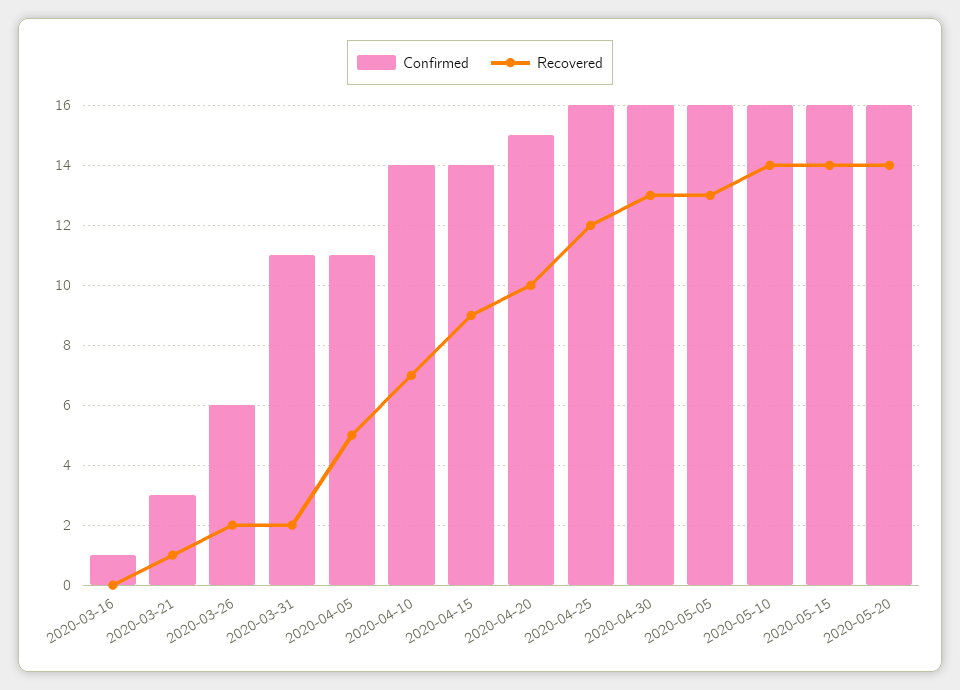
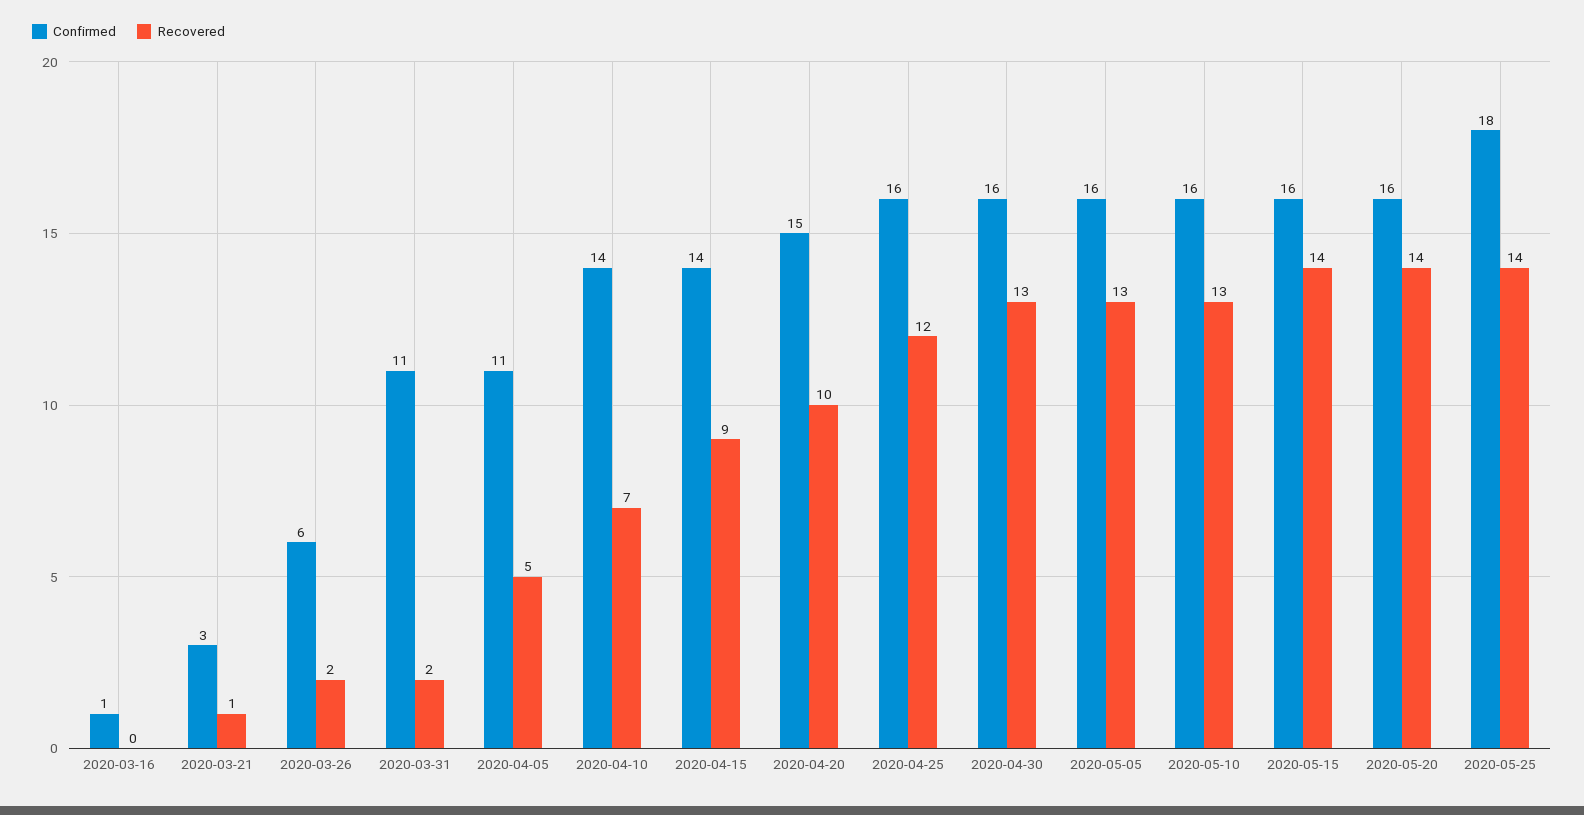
Recovered, 2020-05-10: 14 -> 13
Confirmed, 2020-05-25: none -> 18
Recovered, 2020-05-25: none -> 14

